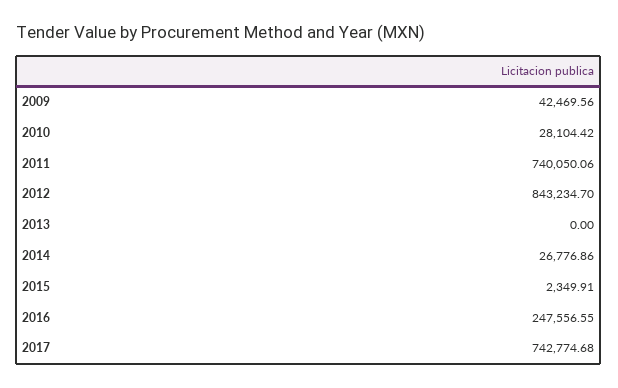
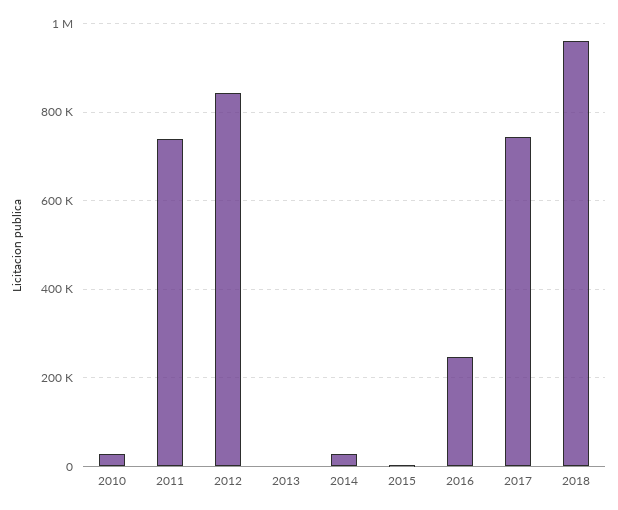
2009: 42469.56 -> none
2018: none -> 960000

